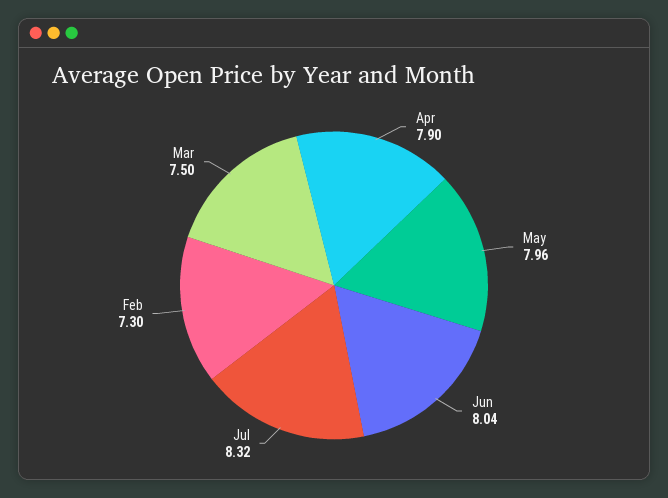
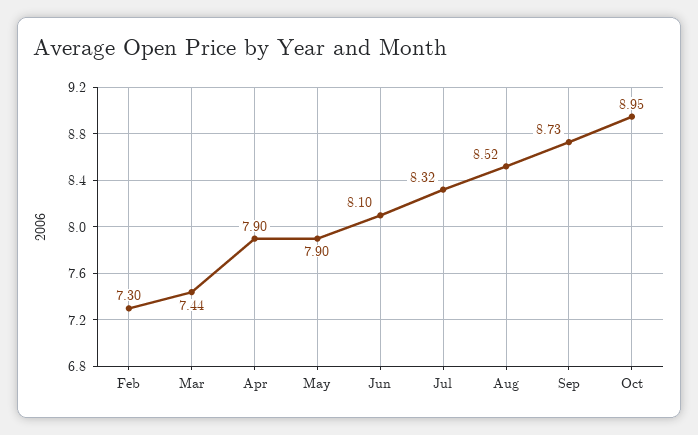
May: 7.96 -> 7.9
Jun: 8.04 -> 8.1
Mar: 7.5 -> 7.44
Aug: none -> 8.52
Sep: none -> 8.73
Oct: none -> 8.95

